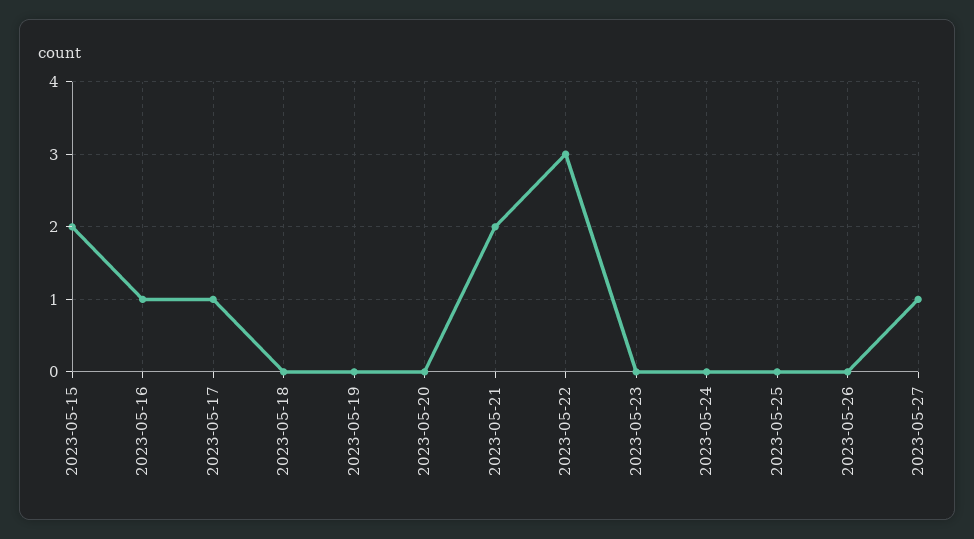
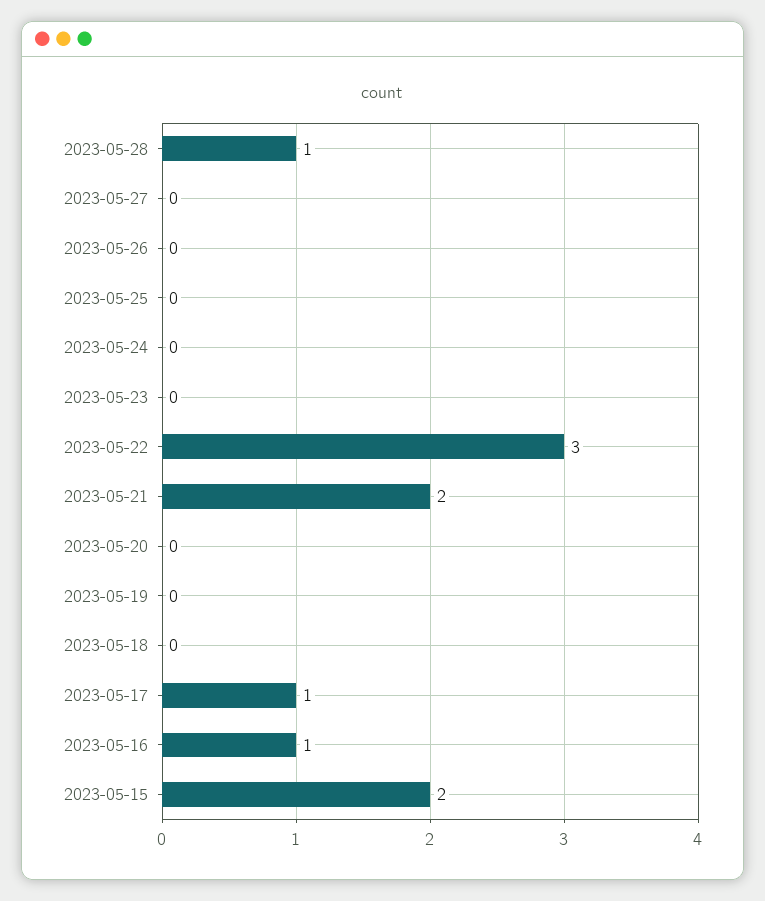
2023-05-27: 1 -> 0
2023-05-28: none -> 1

